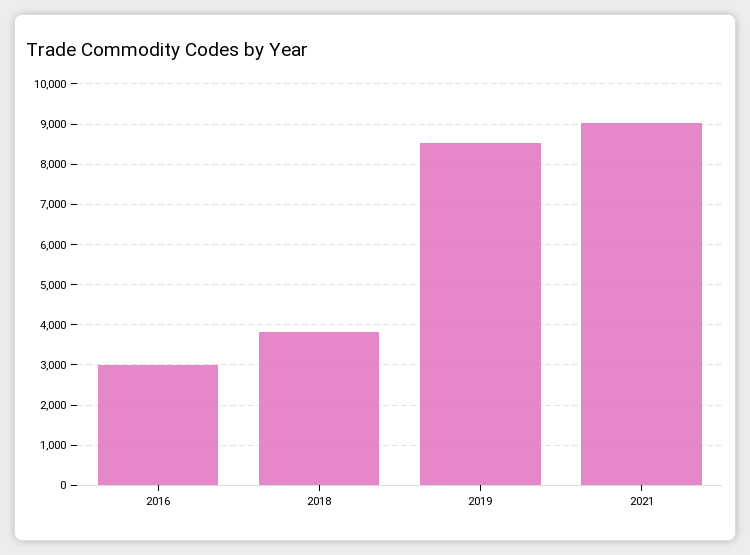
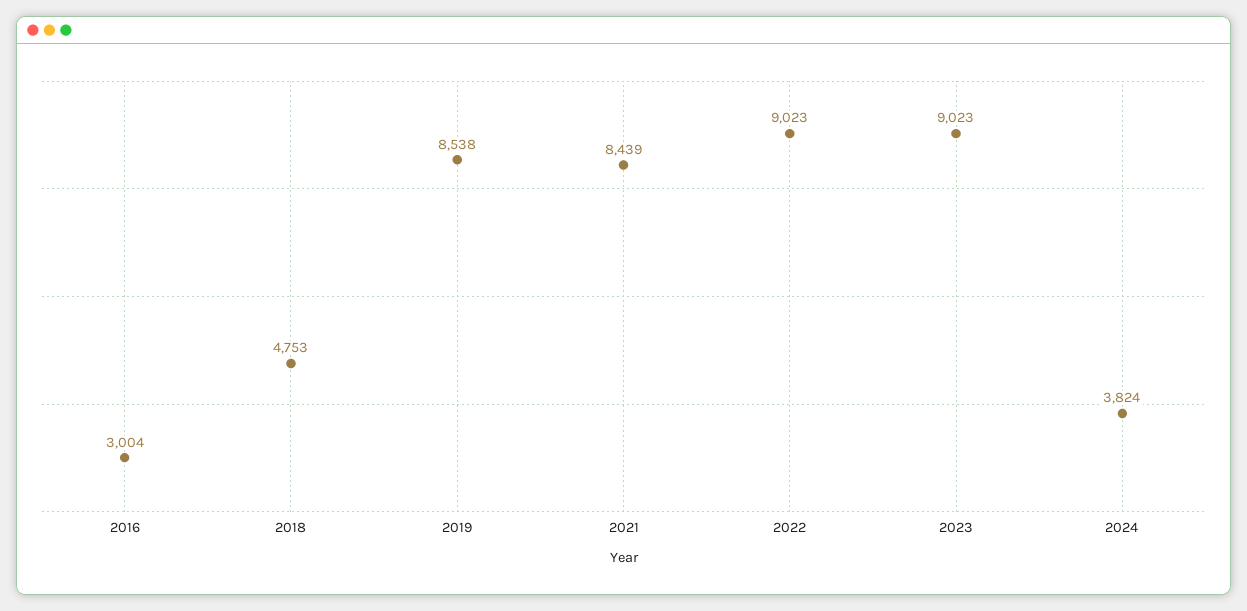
2018: 3800 -> 4753
2021: 9000 -> 8439
2022: none -> 9023
2023: none -> 9023
2024: none -> 3824

